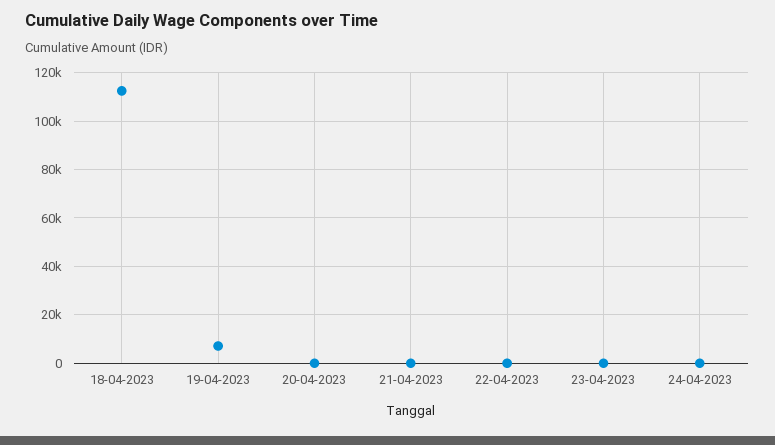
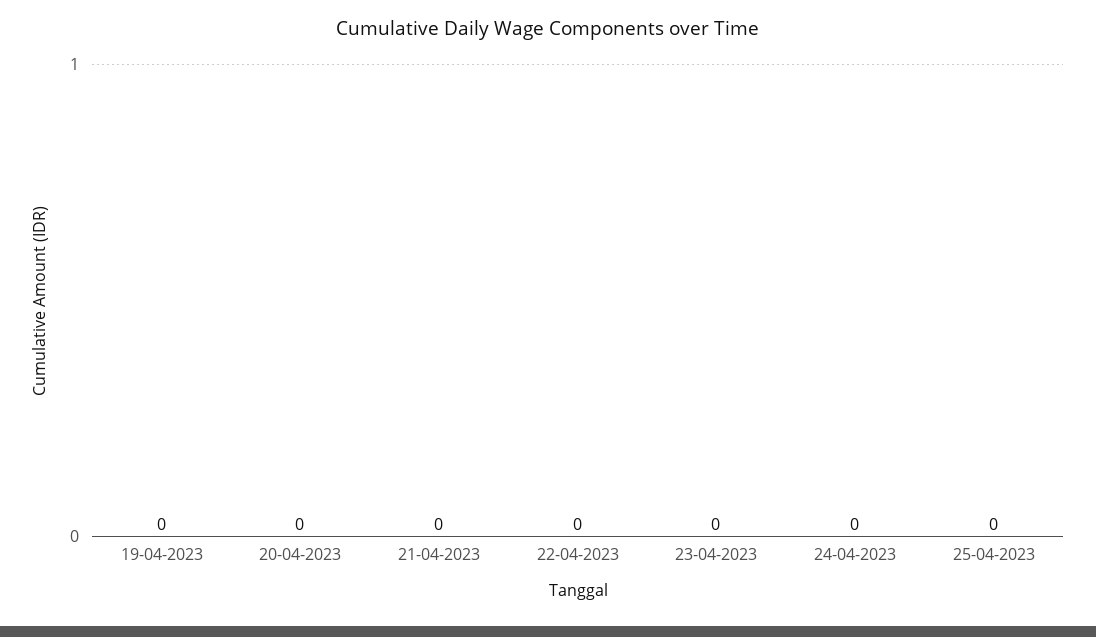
18-04-2023: 112500 -> none
19-04-2023: 7500 -> 0
25-04-2023: none -> 0

